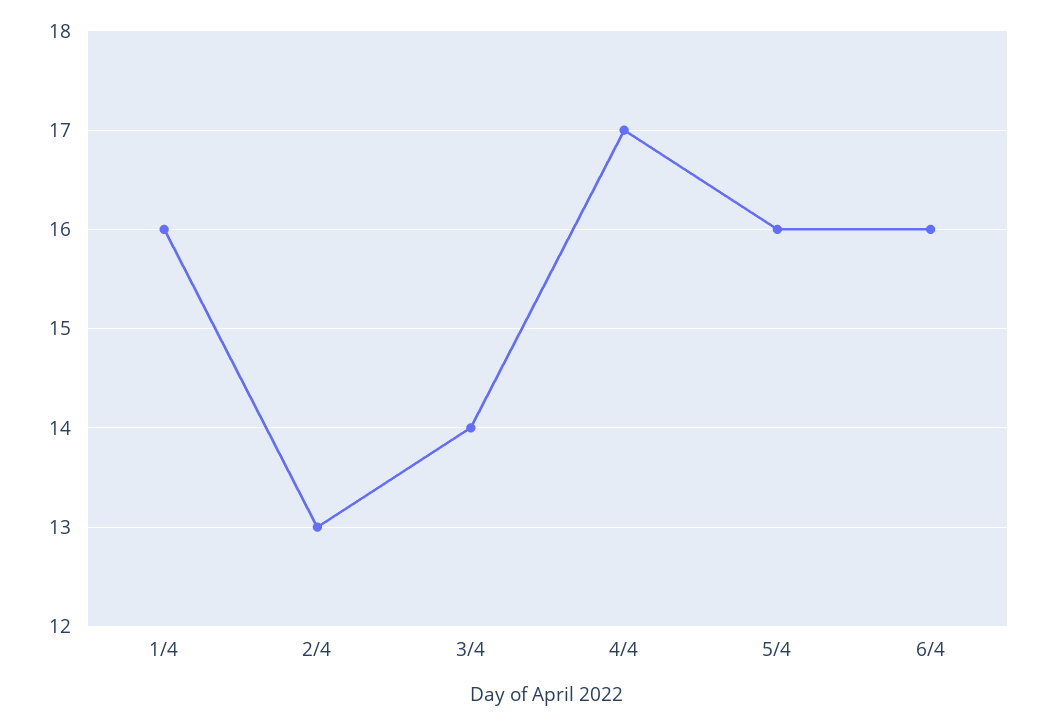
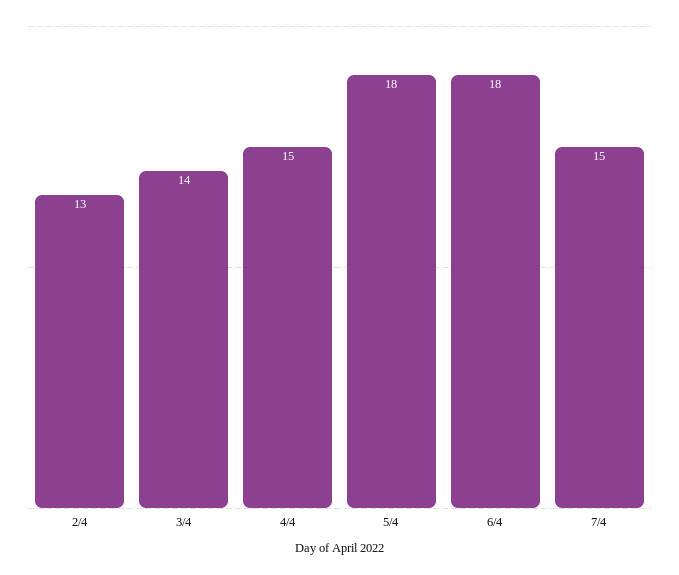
1/4: 16 -> none
4/4: 17 -> 15
5/4: 16 -> 18
6/4: 16 -> 18
7/4: none -> 15

